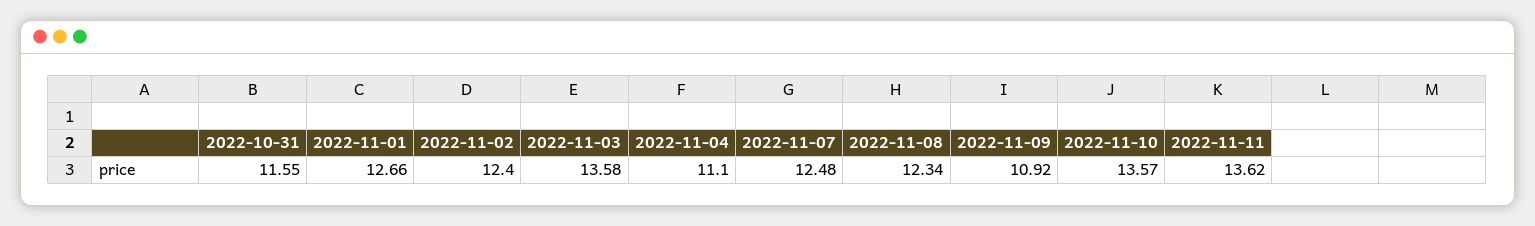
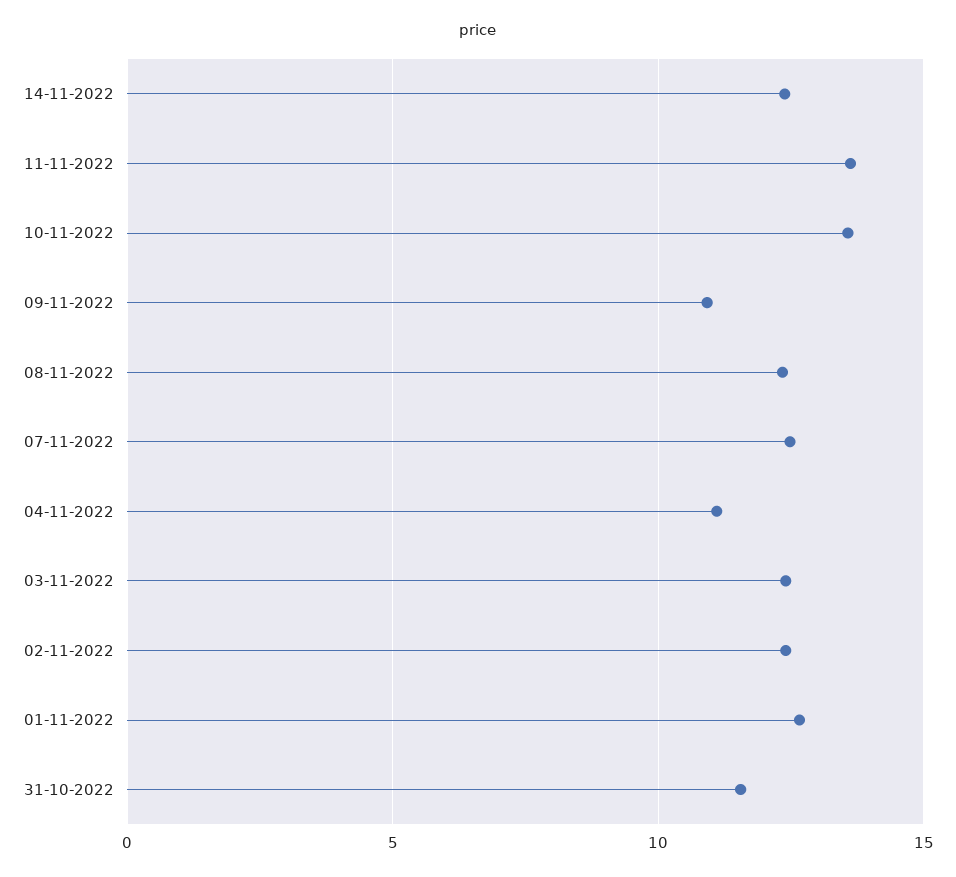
2022-11-03: 13.58 -> 12.5
14-11-2022: none -> 12.5

